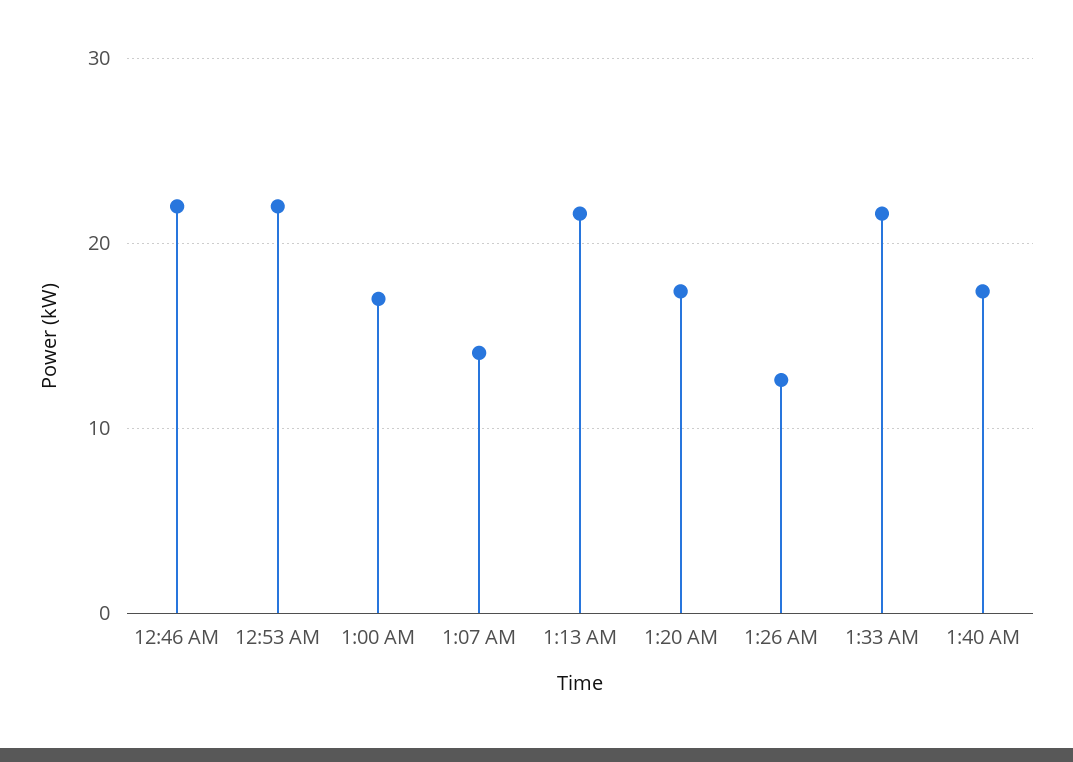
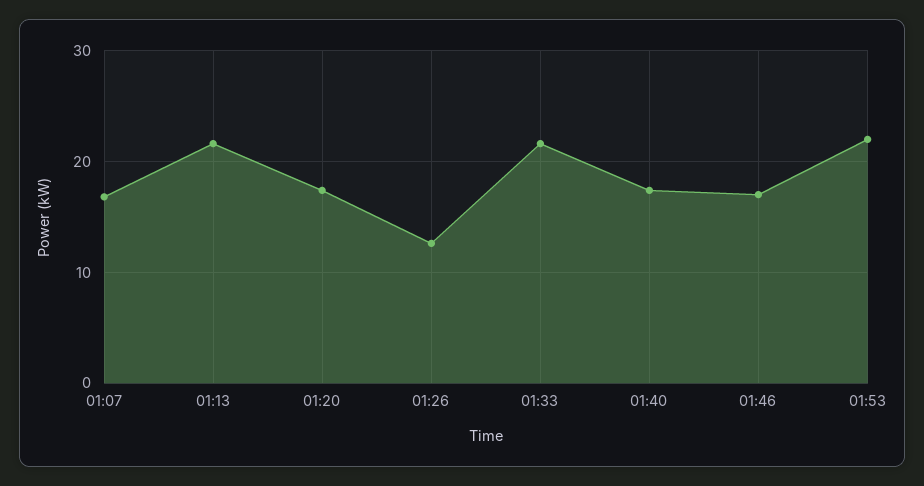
12:46 AM: 22 -> none
12:53 AM: 22 -> none
1:00 AM: 17 -> none
1:07 AM: 14 -> 17
01:46: none -> 17
01:53: none -> 22

